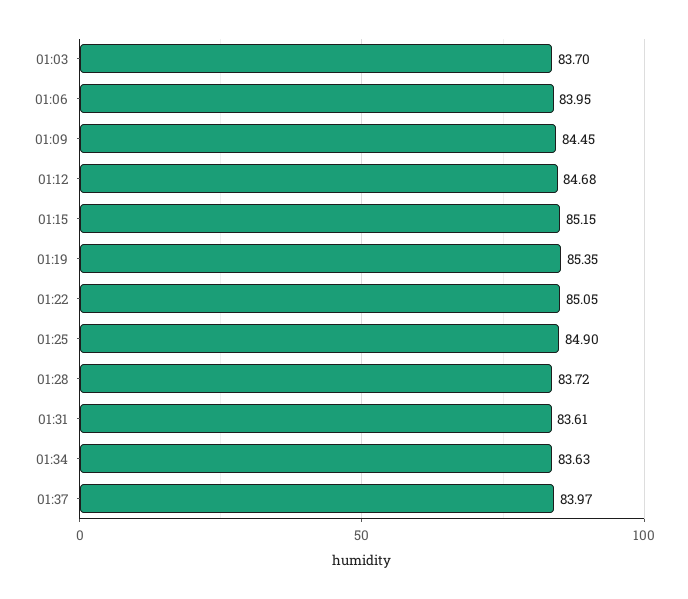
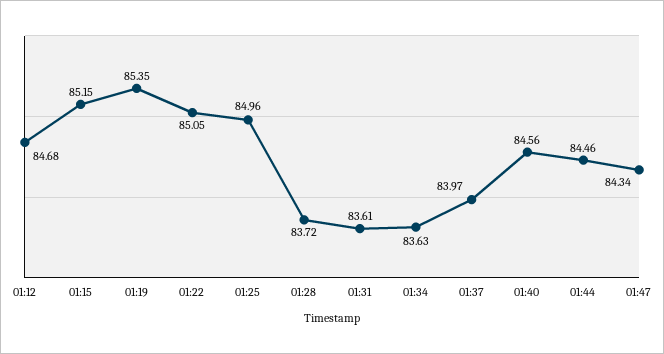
01:03: 83.7 -> none
01:06: 83.95 -> none
01:09: 84.45 -> none
01:25: 84.9 -> 84.96
01:40: none -> 84.56
01:44: none -> 84.46
01:47: none -> 84.34

